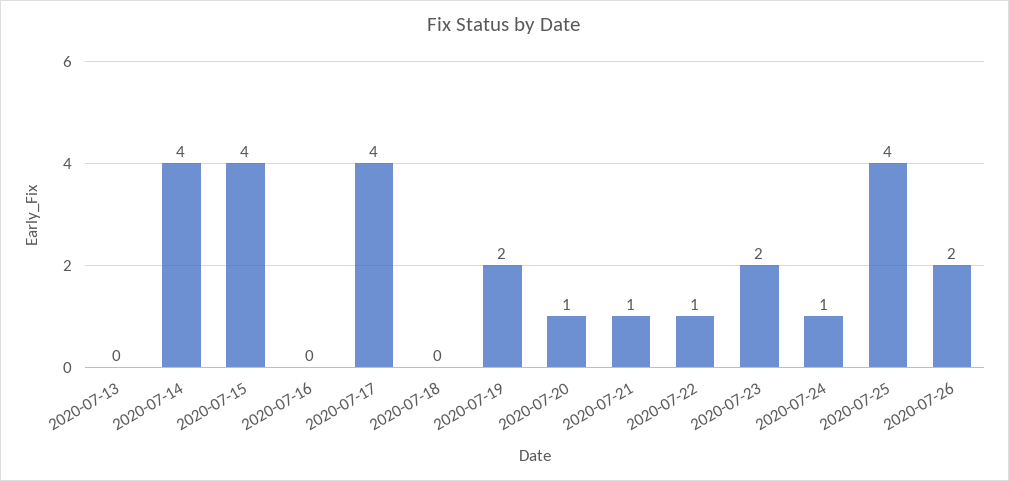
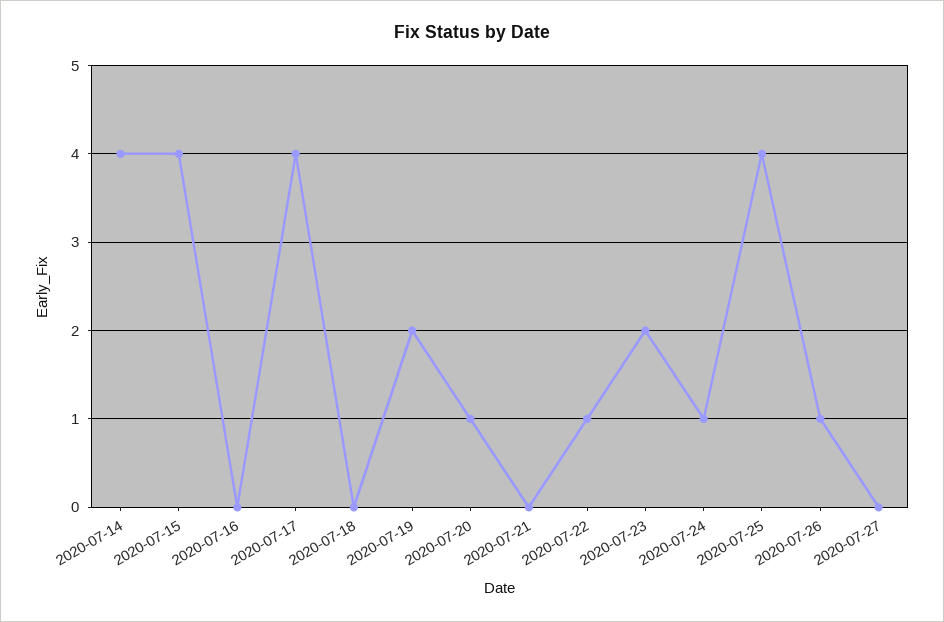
2020-07-13: 0 -> none
2020-07-21: 1 -> 0
2020-07-26: 2 -> 1
2020-07-27: none -> 0

